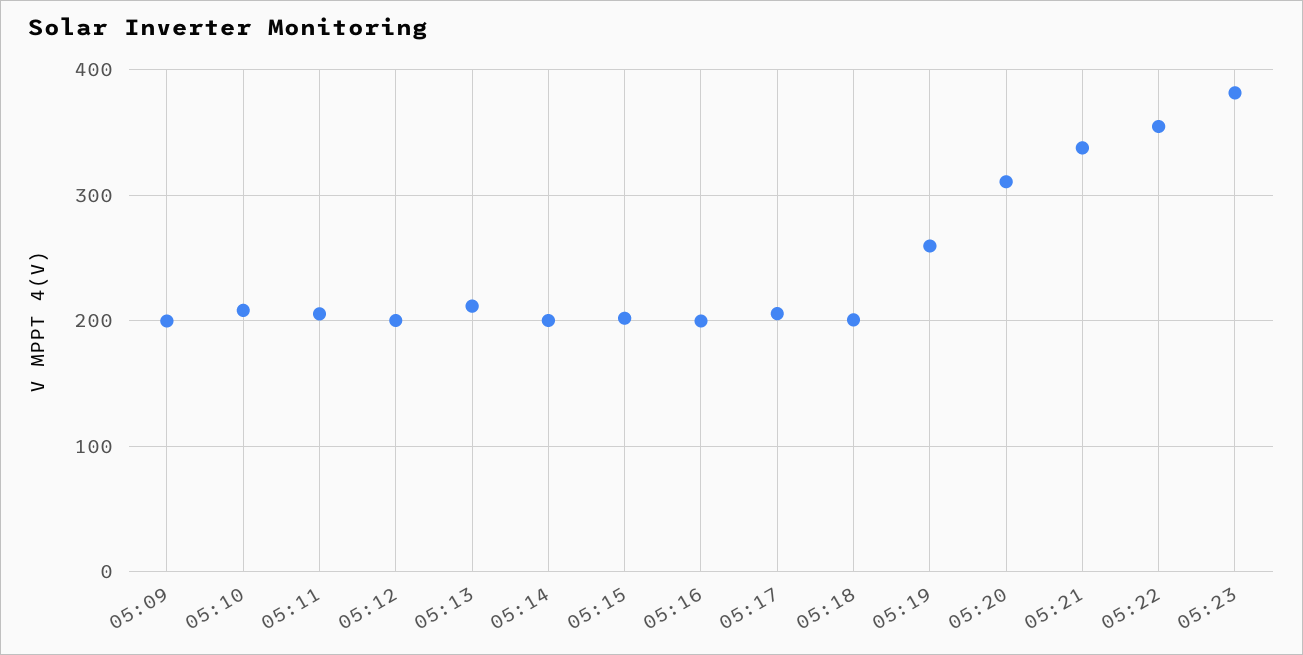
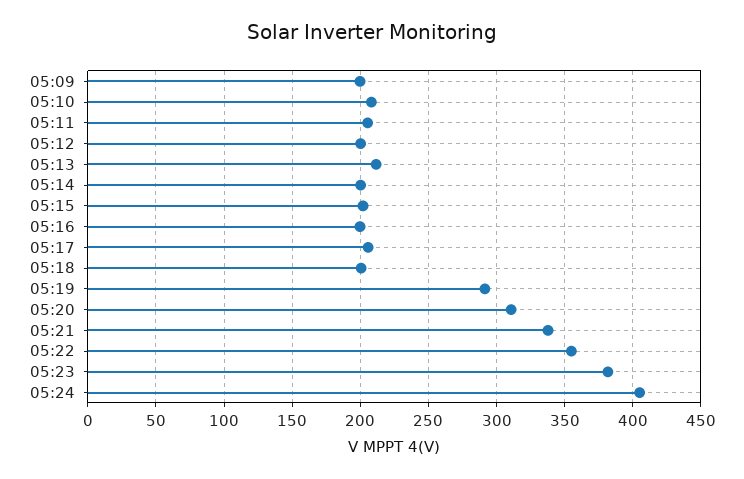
05:19: 260 -> 290
05:24: none -> 405

